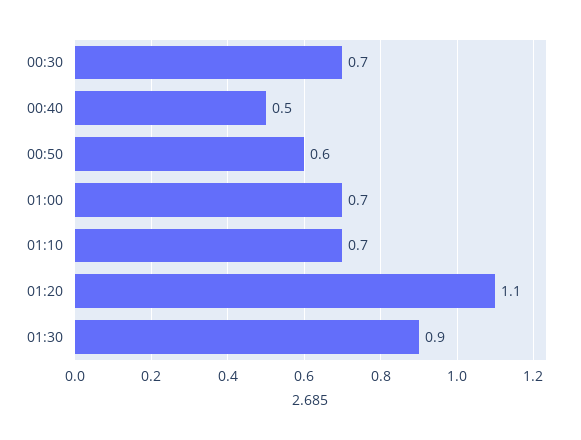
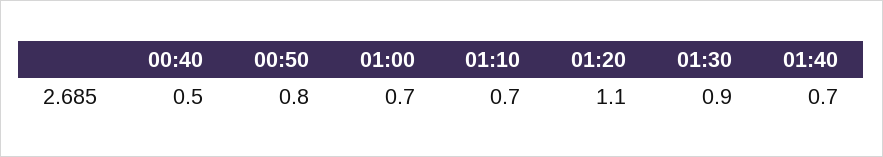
00:30: 0.7 -> none
00:50: 0.6 -> 0.8
01:40: none -> 0.7

